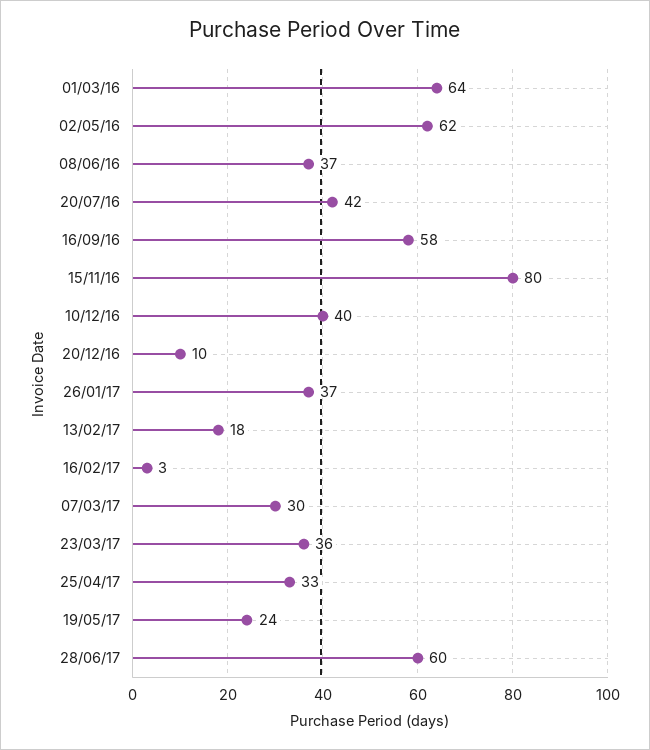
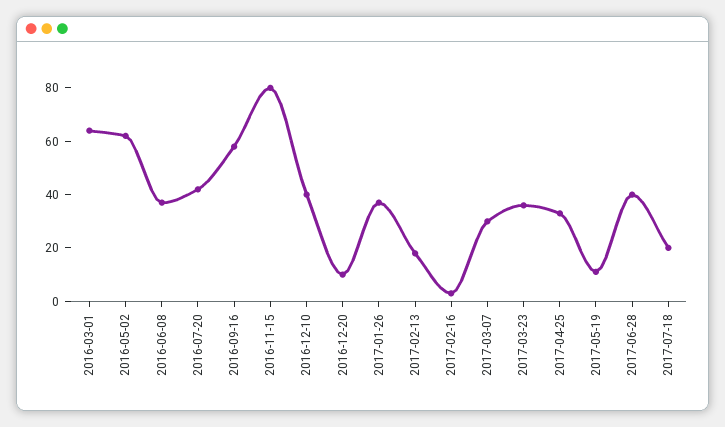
19/05/17: 24 -> 10
28/06/17: 60 -> 40
2017-07-18: none -> 20

